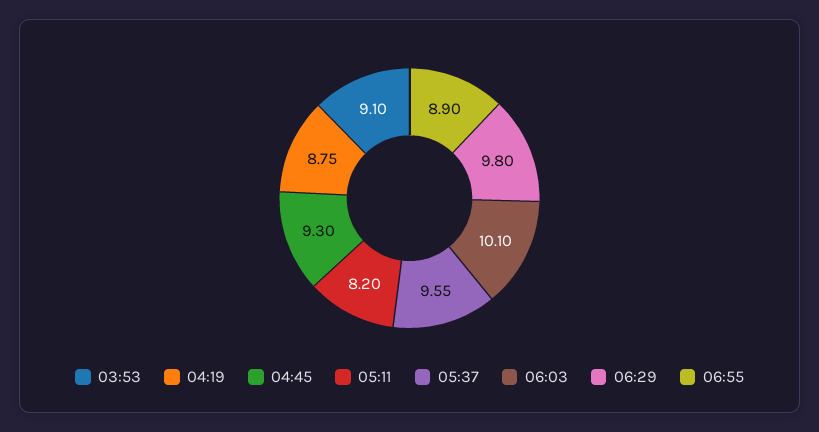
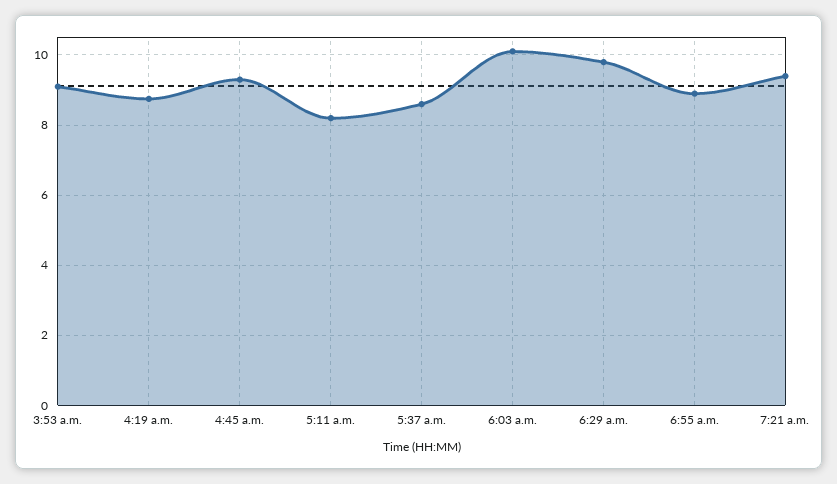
05:37: 9.55 -> 8.6
7:21 a.m.: none -> 9.4

